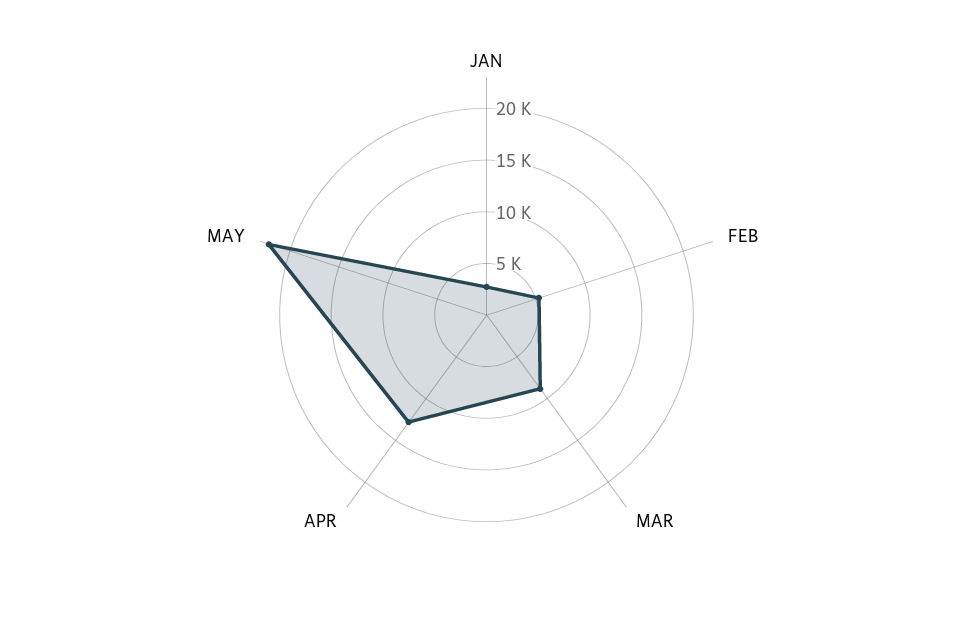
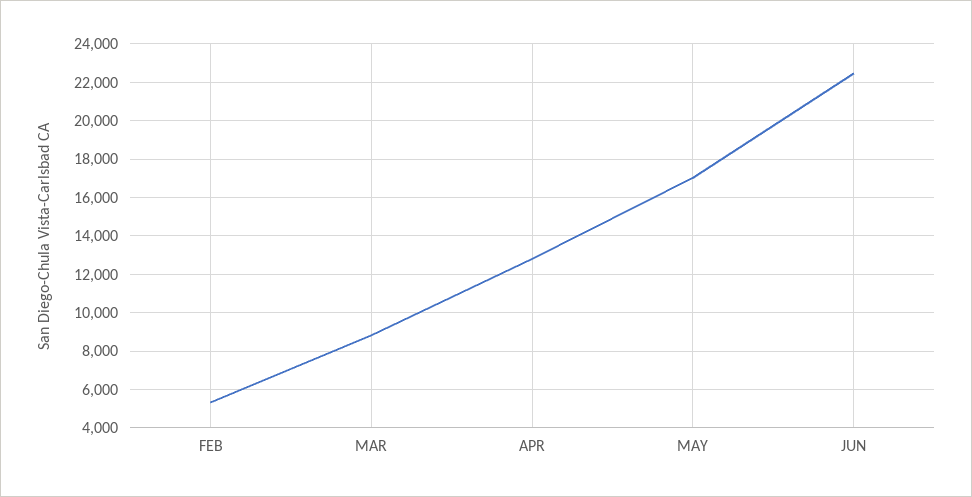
JAN: 3000 -> none
MAY: 22000 -> 17000
JUN: none -> 22500

